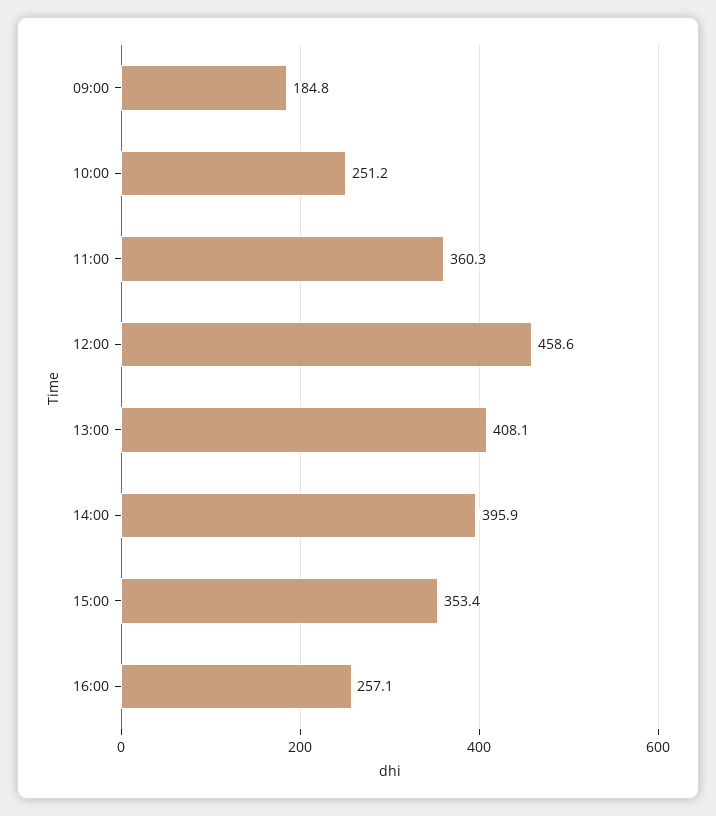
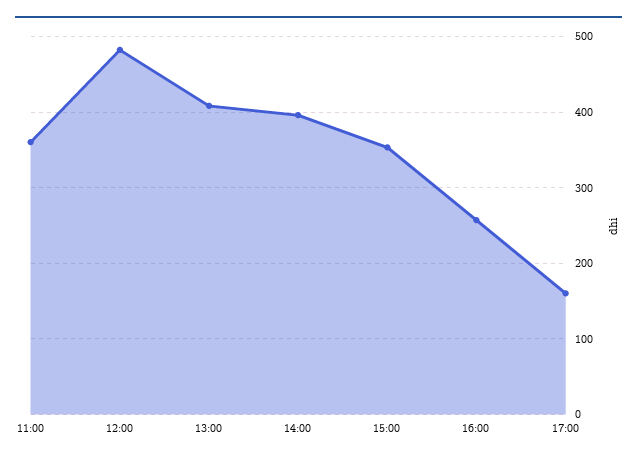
09:00: 184.8 -> none
10:00: 251.2 -> none
12:00: 458.6 -> 480
17:00: none -> 160

